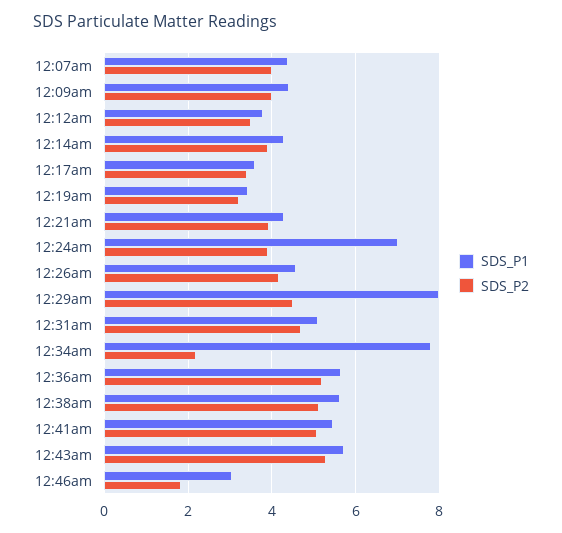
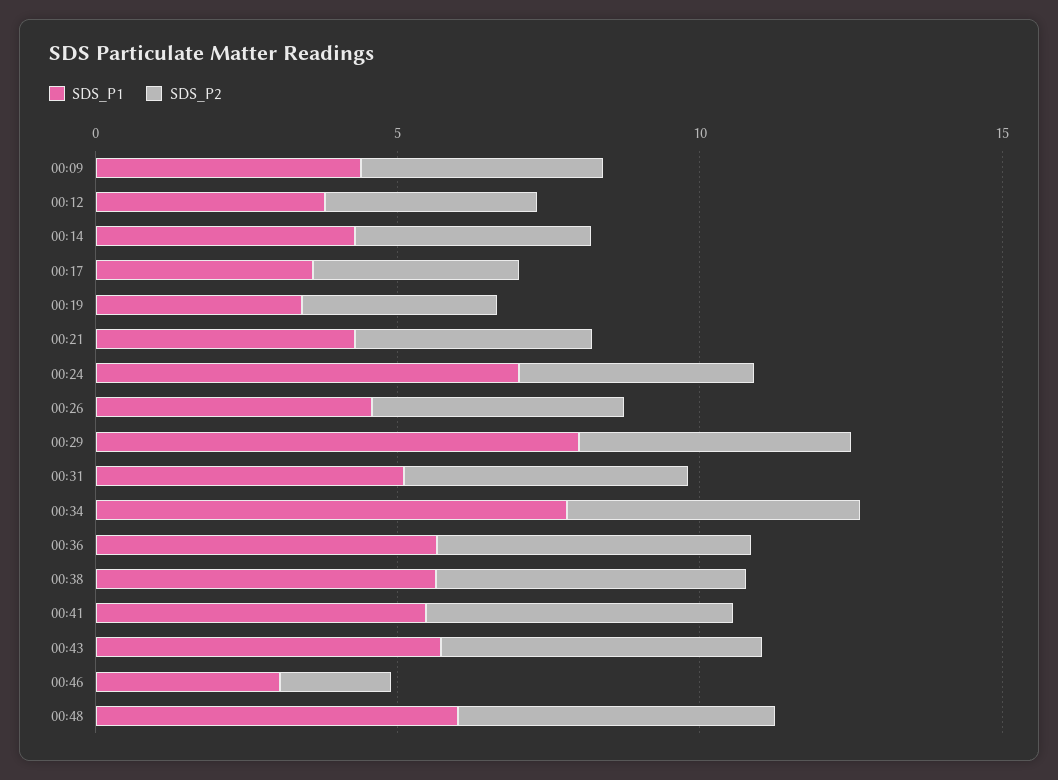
SDS_P1, 12:07am: 4.4 -> none
SDS_P2, 12:07am: 4 -> none
SDS_P2, 12:34am: 2.2 -> 5
SDS_P1, 00:48: none -> 6
SDS_P2, 00:48: none -> 5

